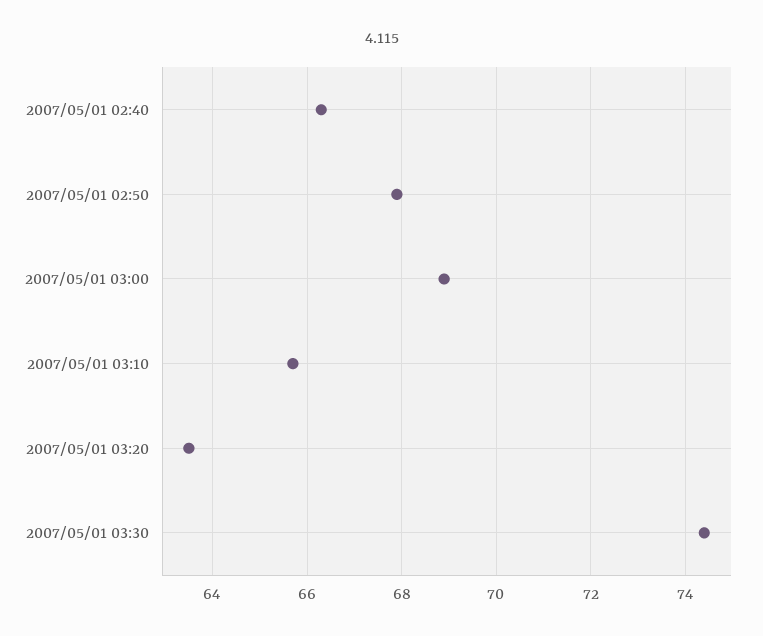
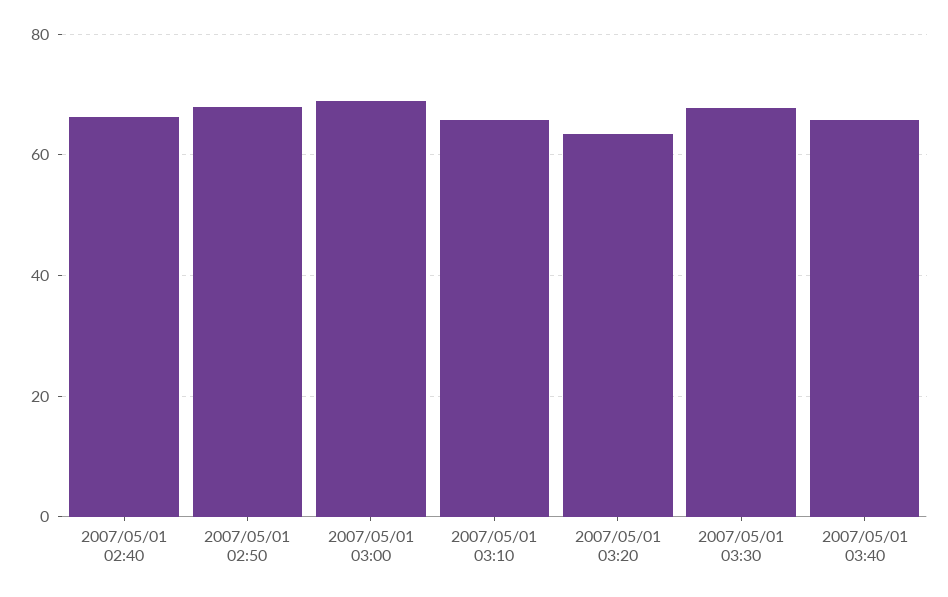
2007/05/01 03:30: 74.5 -> 68
2007/05/01 03:40: none -> 66

